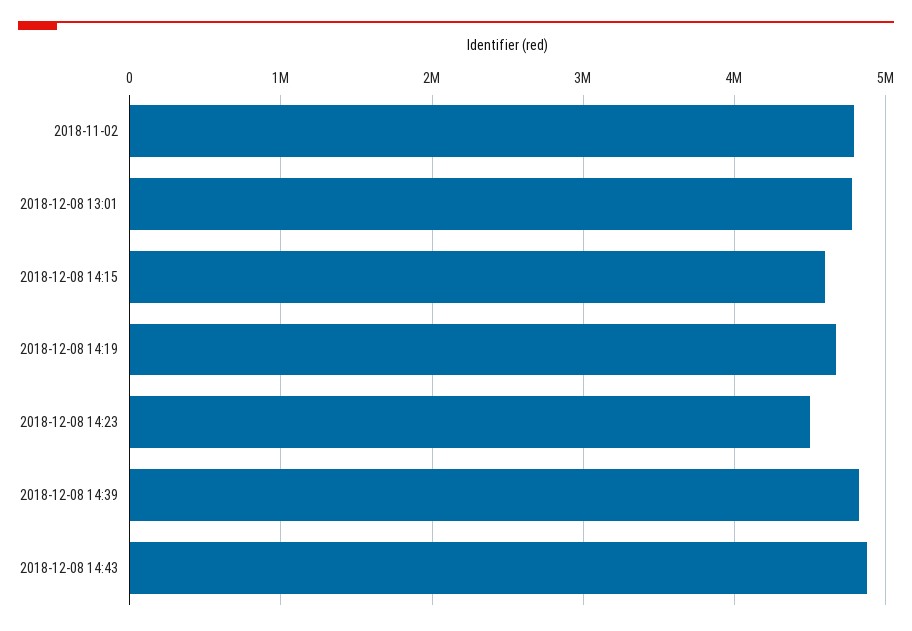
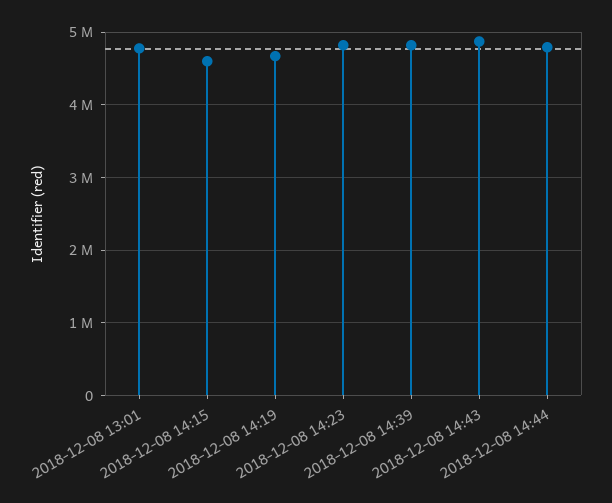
2018-11-02: 4800000 -> none
2018-12-08 14:23: 4500000 -> 4800000
2018-12-08 14:44: none -> 4800000

